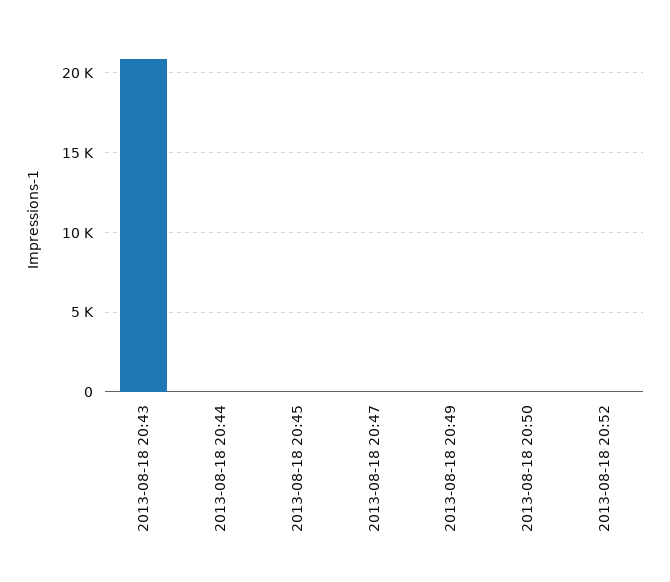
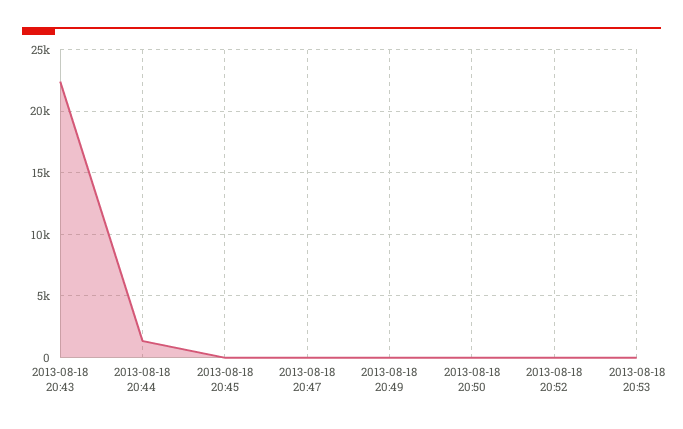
2013-08-18 20:43: 21000 -> 22500
2013-08-18 20:44: 0 -> 1500
2013-08-18 20:53: none -> 0

